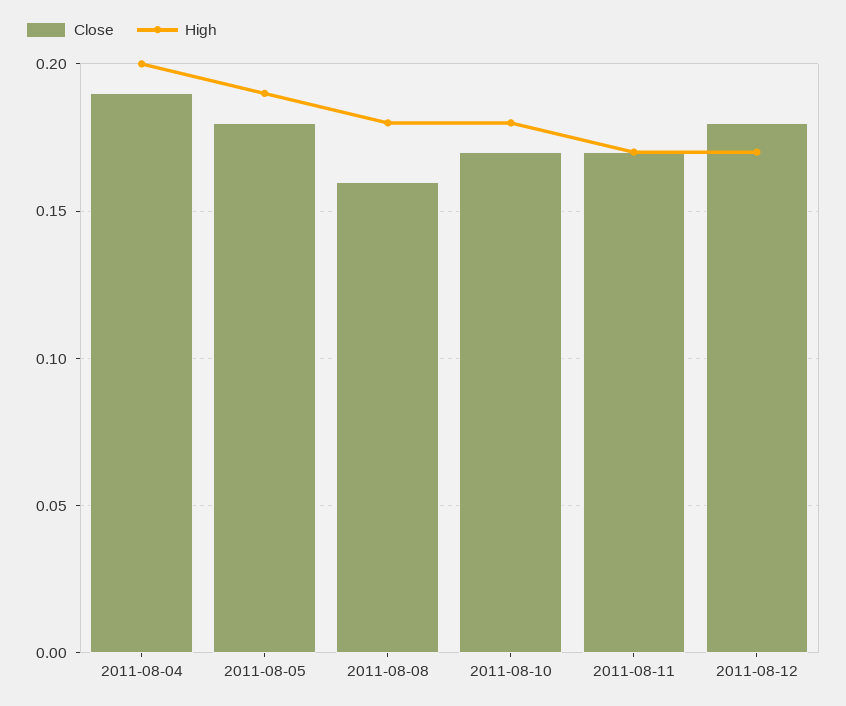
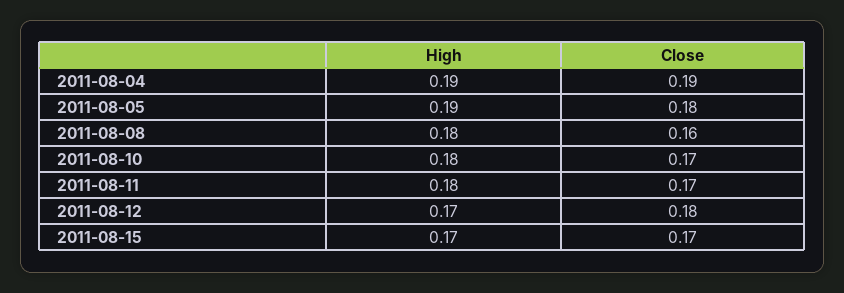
High, 2011-08-04: 0.2 -> 0.19
High, 2011-08-11: 0.17 -> 0.18
High, 2011-08-15: none -> 0.17
Close, 2011-08-15: none -> 0.17

